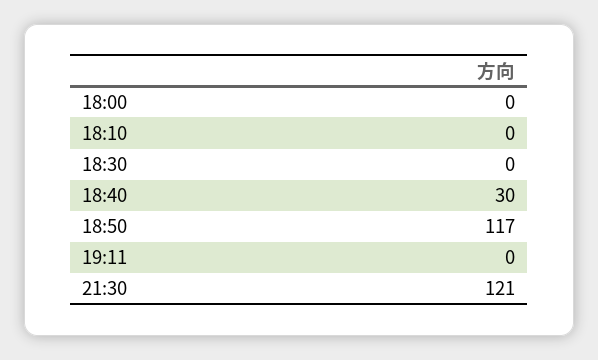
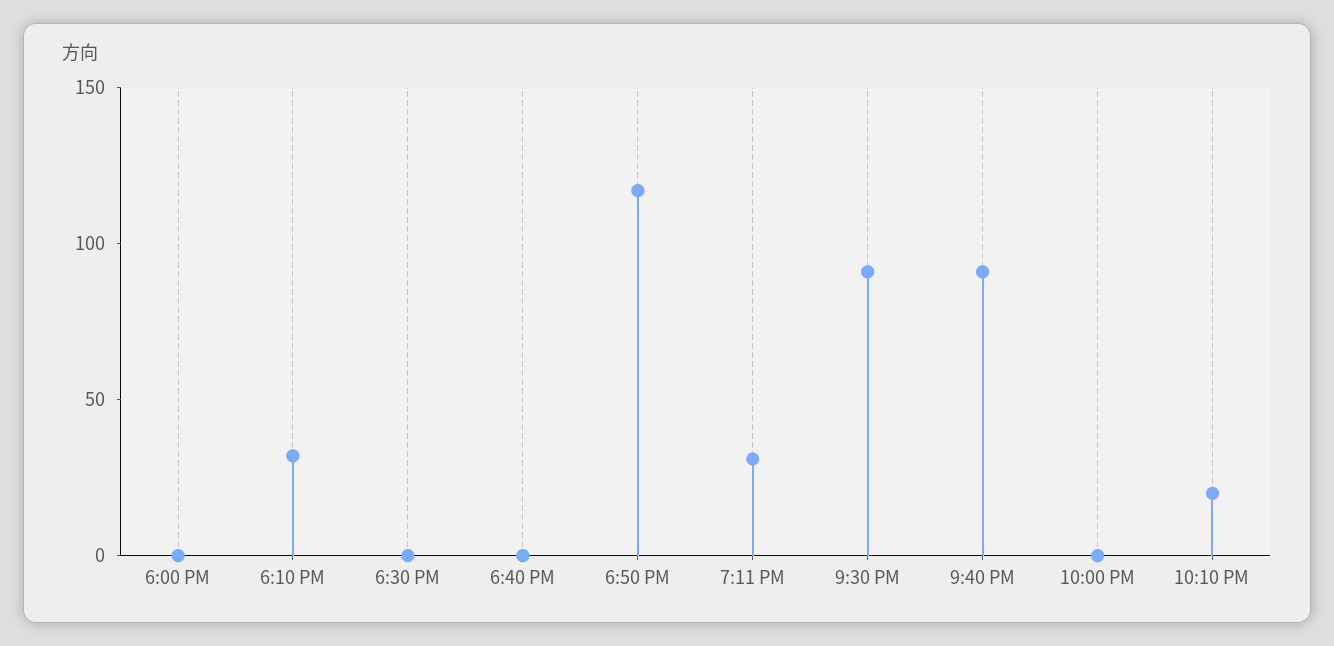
18:10: 0 -> 30
18:40: 30 -> 0
19:11: 0 -> 30
21:30: 121 -> 90
9:40 PM: none -> 90
10:00 PM: none -> 0
10:10 PM: none -> 20

